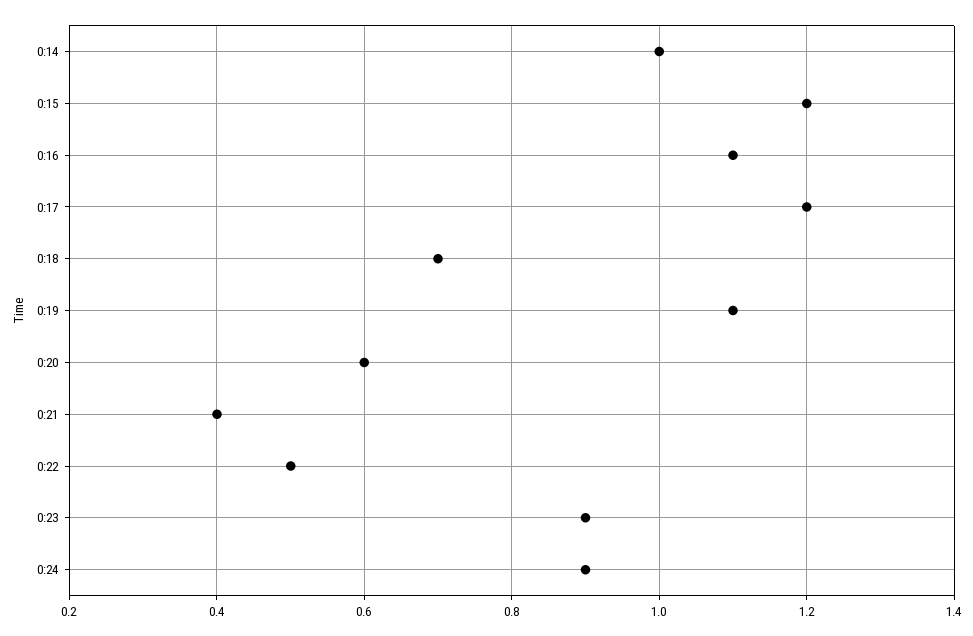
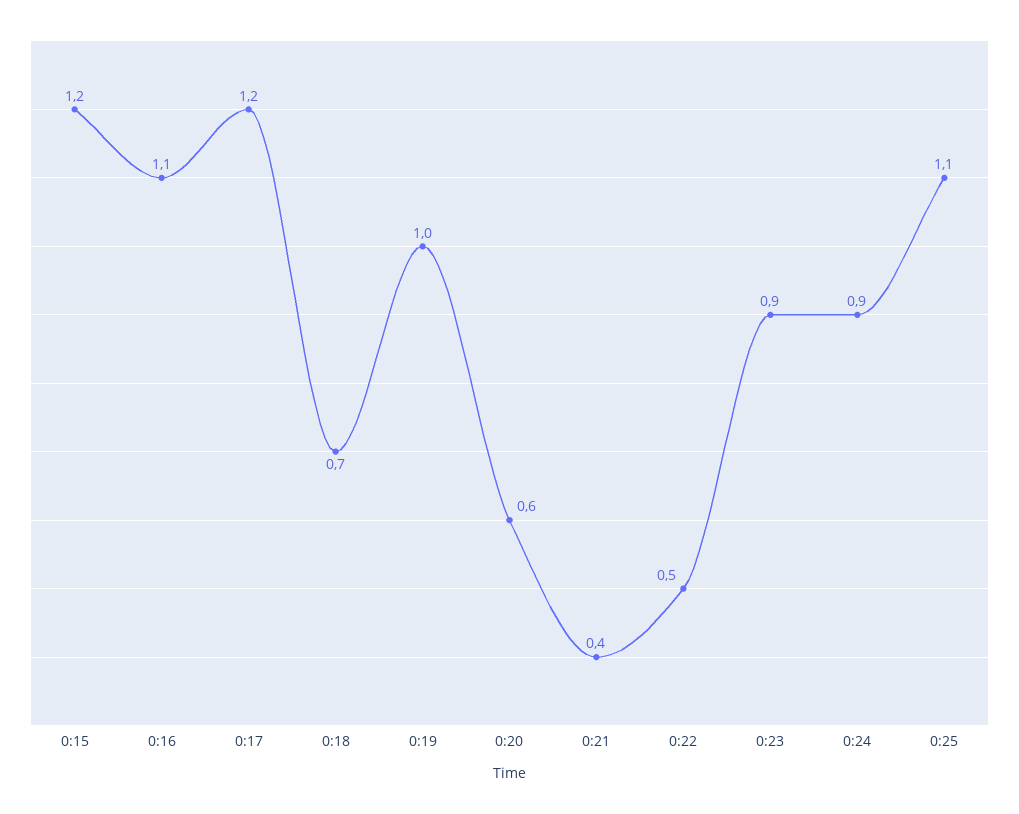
0:14: 1 -> none
0:19: 1.1 -> 1
0:25: none -> 1.1

